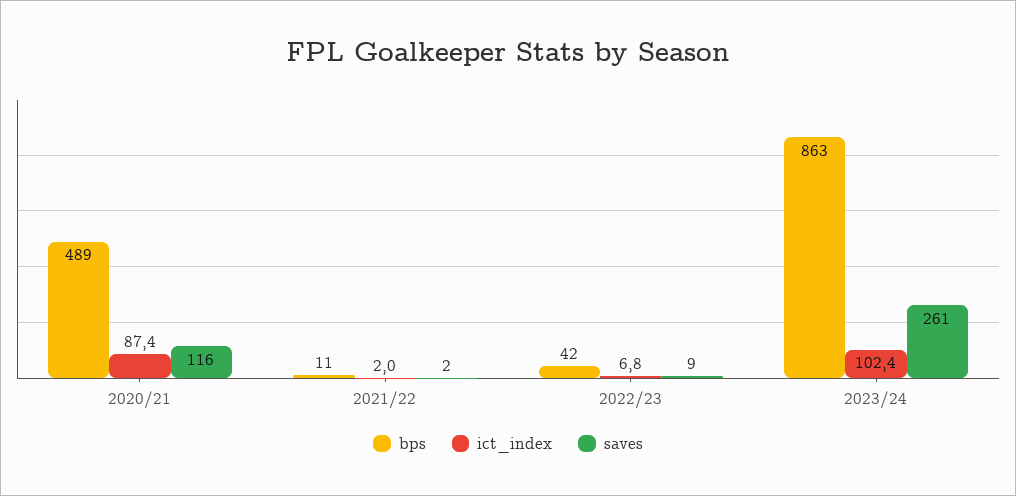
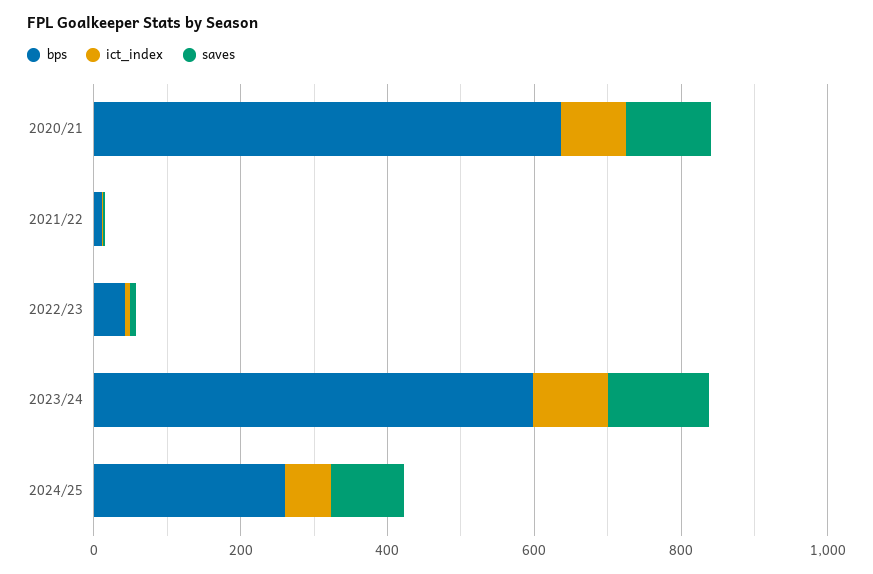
bps, 2020/21: 489 -> 650
bps, 2023/24: 863 -> 600
saves, 2023/24: 261 -> 150
bps, 2024/25: none -> 250
ict_index, 2024/25: none -> 50
saves, 2024/25: none -> 100

